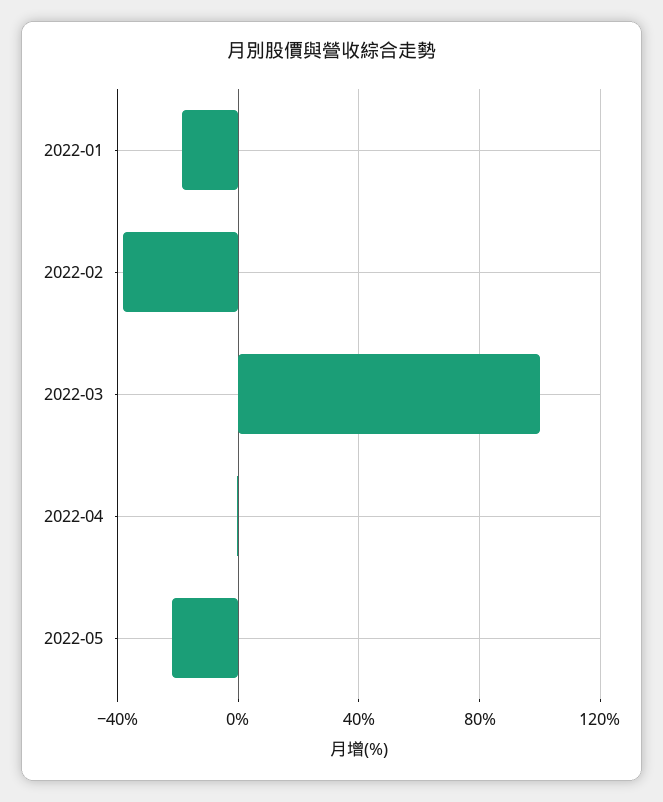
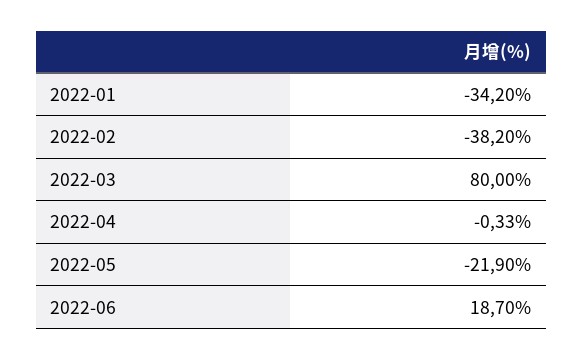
2022-01: -20 -> -34.2
2022-03: 100 -> 80
2022-06: none -> 18.7

